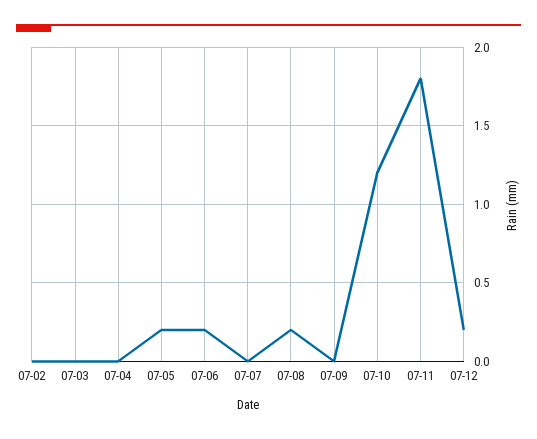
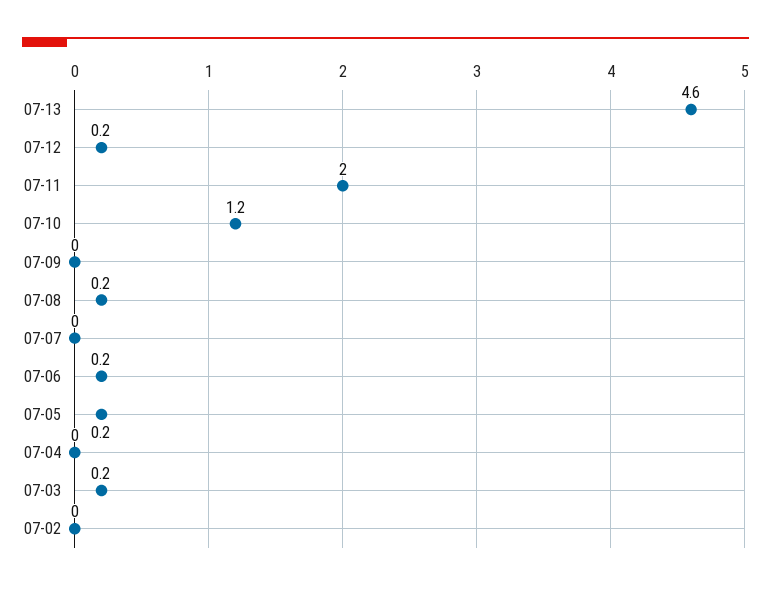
07-03: 0 -> 0.2
07-11: 1.8 -> 2
07-13: none -> 4.6

